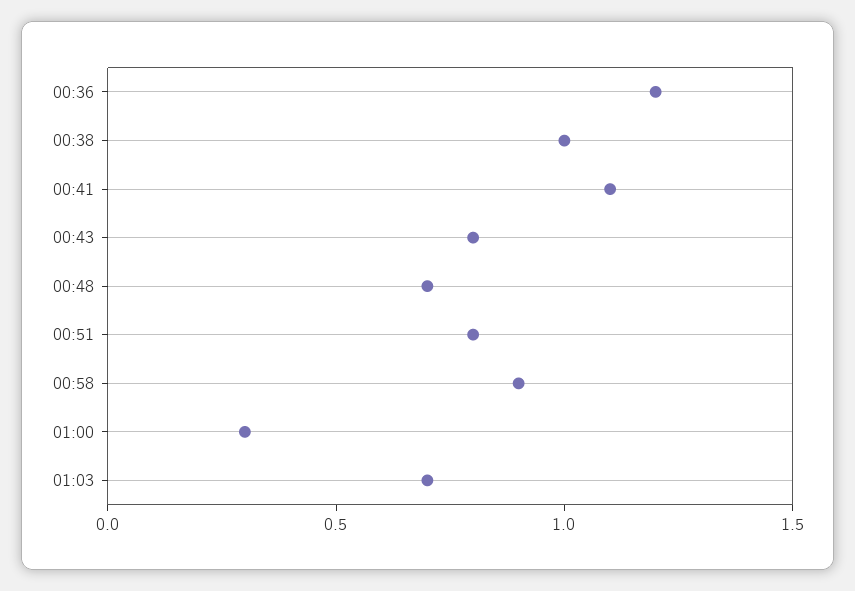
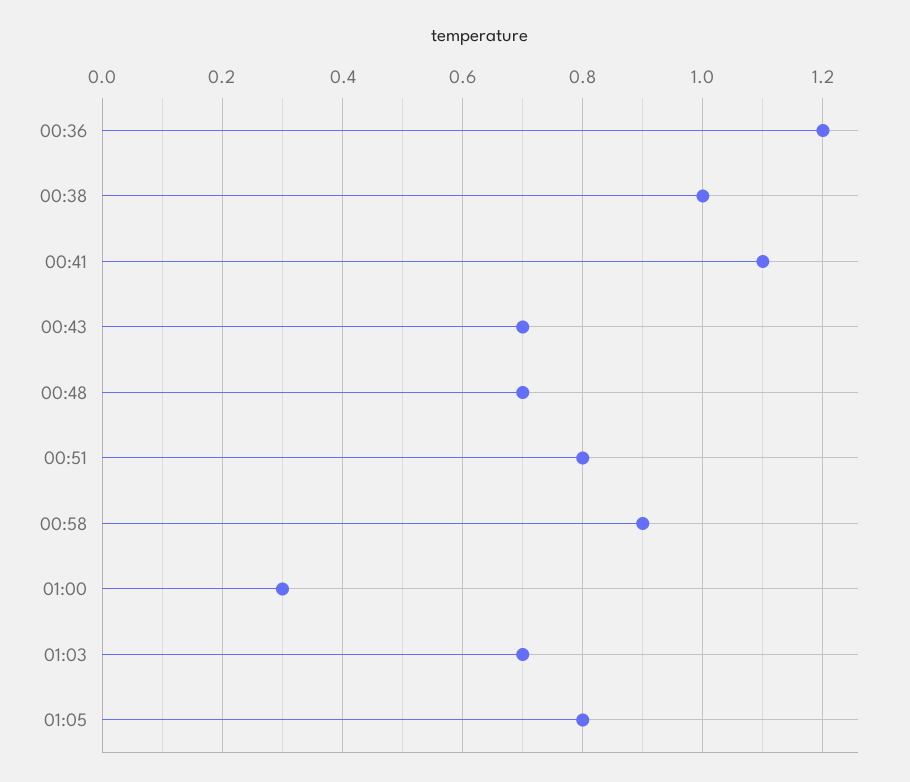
00:43: 0.8 -> 0.7
01:05: none -> 0.8

